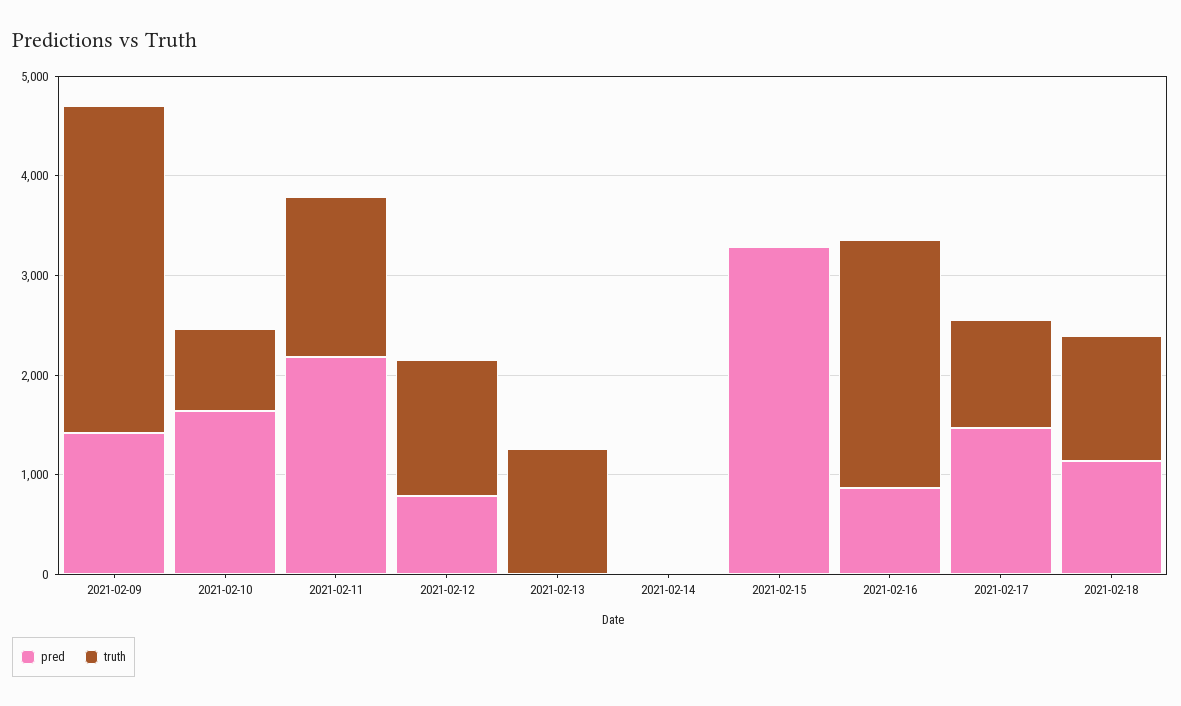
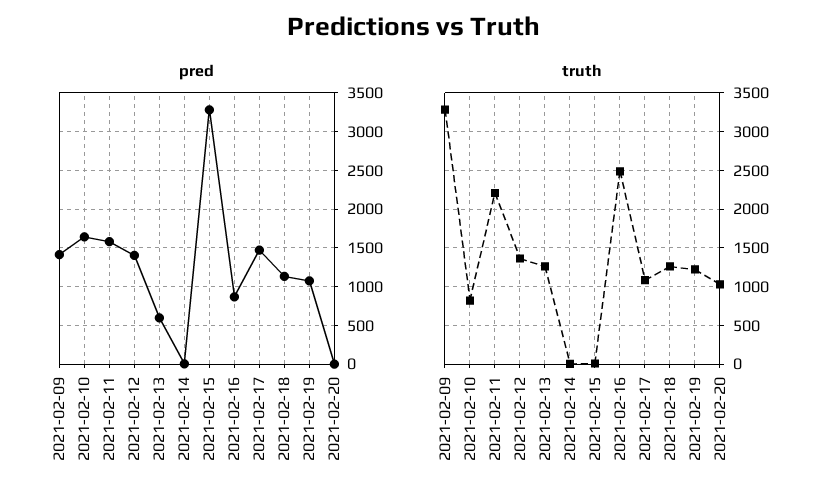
pred, 2021-02-11: 2200 -> 1600
truth, 2021-02-11: 1600 -> 2200
pred, 2021-02-12: 800 -> 1400
pred, 2021-02-13: 0 -> 600
pred, 2021-02-19: none -> 1100
pred, 2021-02-20: none -> 0
truth, 2021-02-19: none -> 1200
truth, 2021-02-20: none -> 1000

